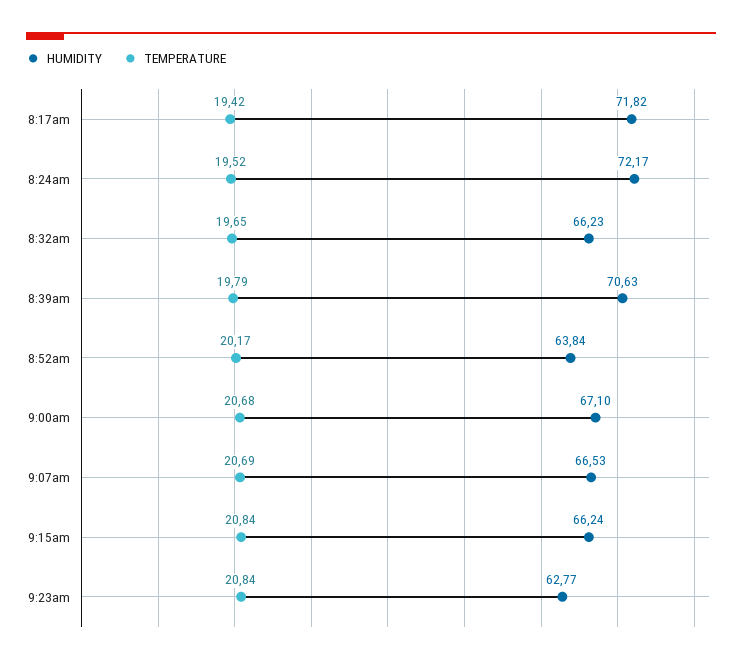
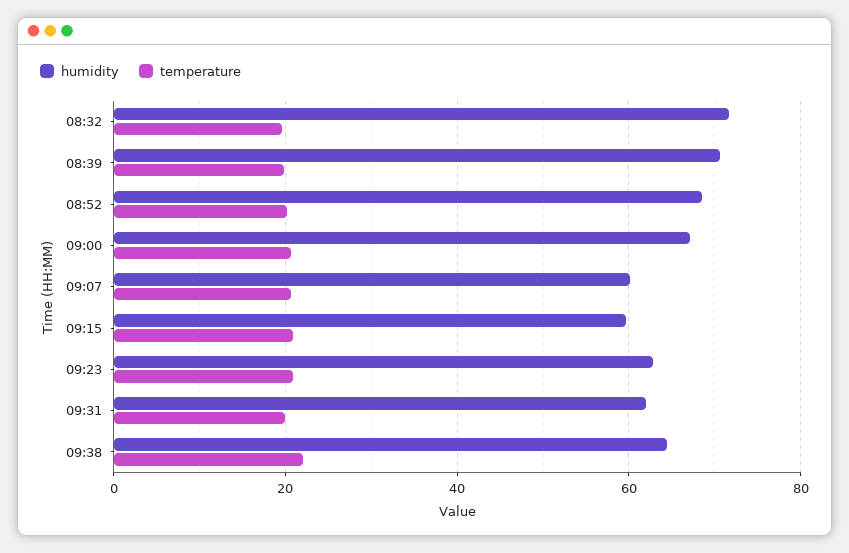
HUMIDITY, 8:17am: 71.82 -> none
TEMPERATURE, 8:17am: 19.42 -> none
HUMIDITY, 8:24am: 72.17 -> none
TEMPERATURE, 8:24am: 19.52 -> none
HUMIDITY, 8:32am: 66.23 -> 72
HUMIDITY, 8:52am: 63.84 -> 68
HUMIDITY, 9:07am: 66.53 -> 60
HUMIDITY, 9:15am: 66.24 -> 60
HUMIDITY, 09:31: none -> 62
TEMPERATURE, 09:31: none -> 20
HUMIDITY, 09:38: none -> 64
TEMPERATURE, 09:38: none -> 22

